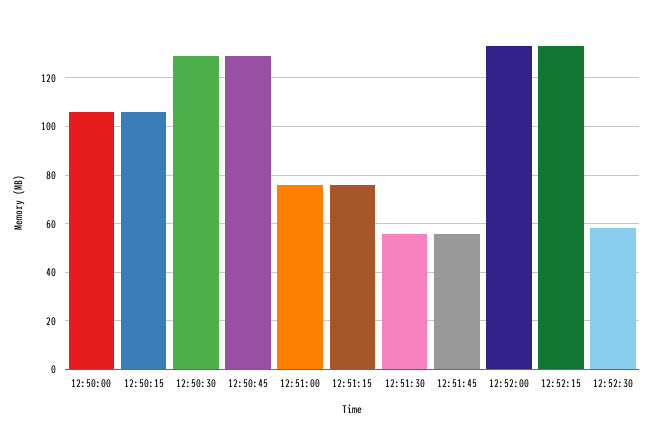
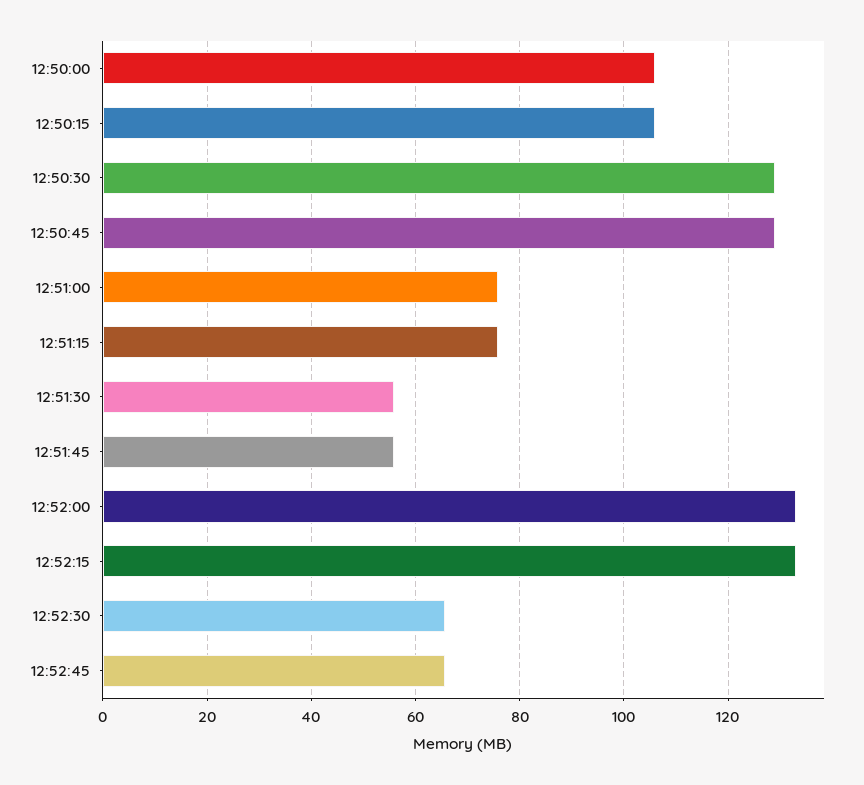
12:52:30: 57.5 -> 66
12:52:45: none -> 66

